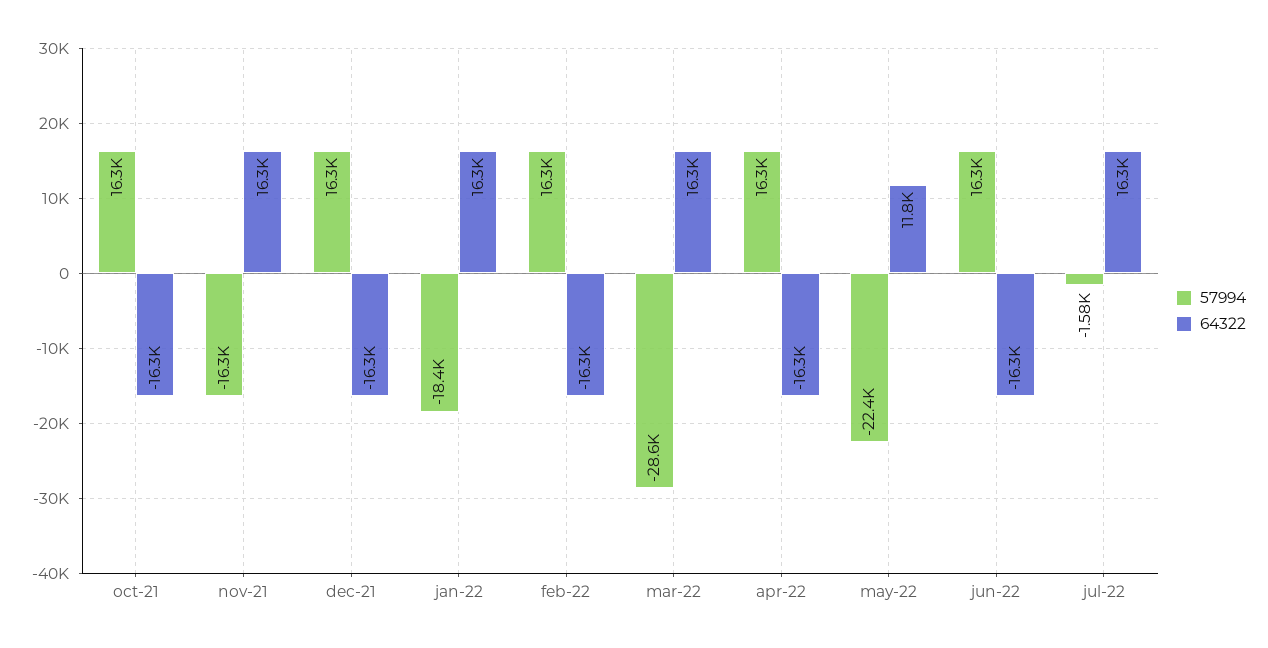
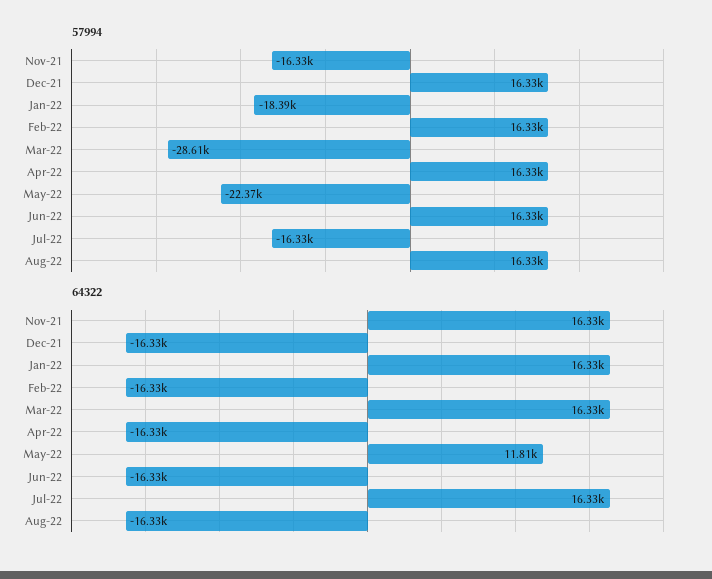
57994, oct-21: 16300 -> none
64322, oct-21: -16300 -> none
57994, jul-22: -1580 -> -16330
57994, Aug-22: none -> 16330
64322, Aug-22: none -> -16330

